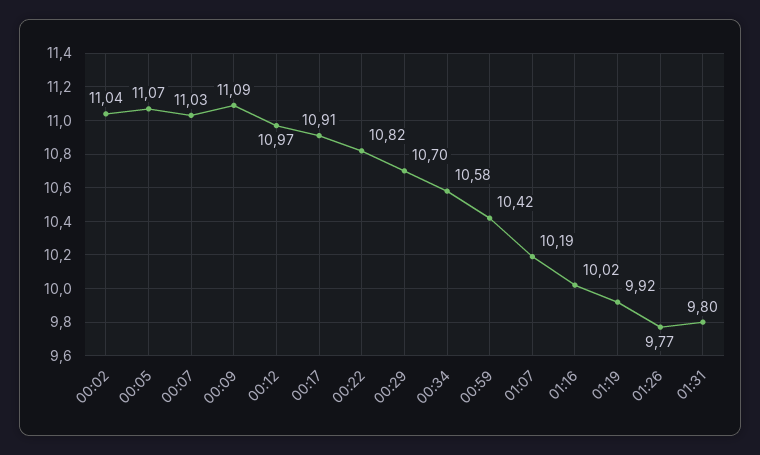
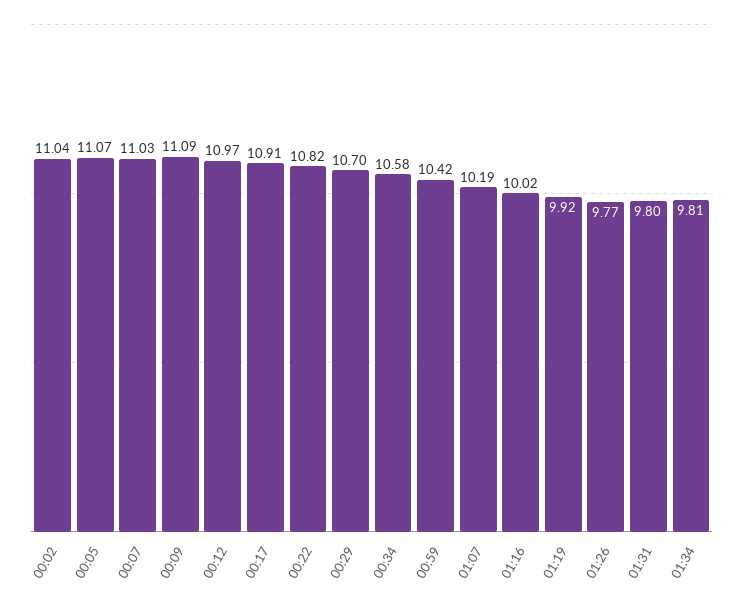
01:34: none -> 9.81

